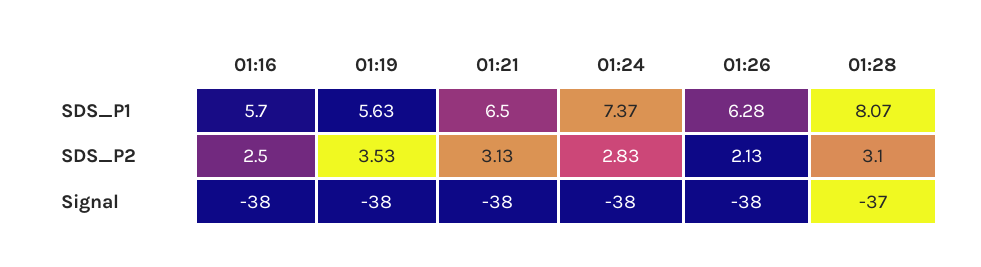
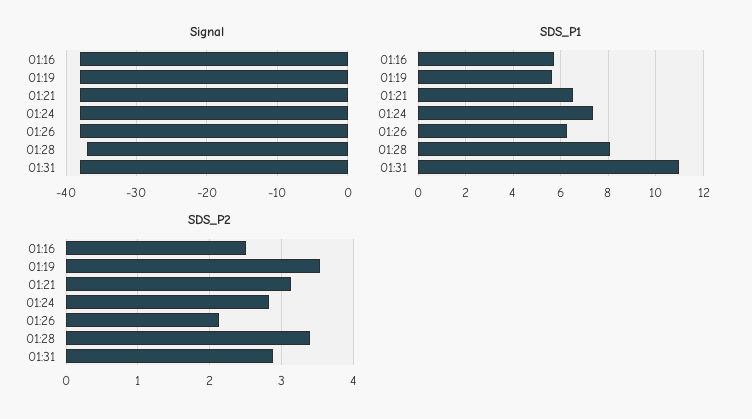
SDS_P2, 01:28: 3.1 -> 3.4
Signal, 01:31: none -> -38
SDS_P1, 01:31: none -> 11
SDS_P2, 01:31: none -> 2.9

